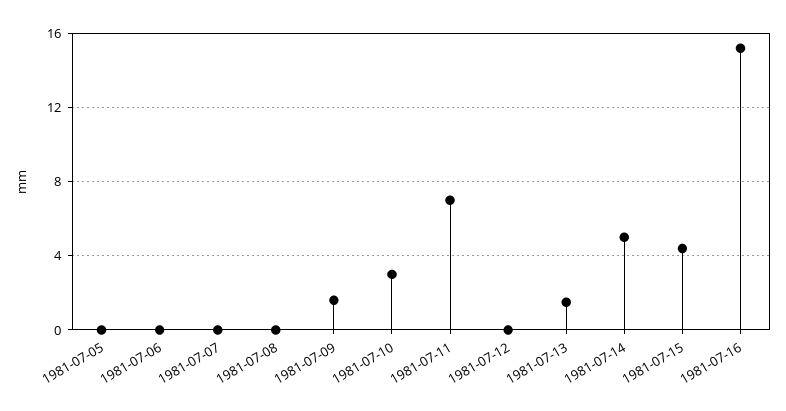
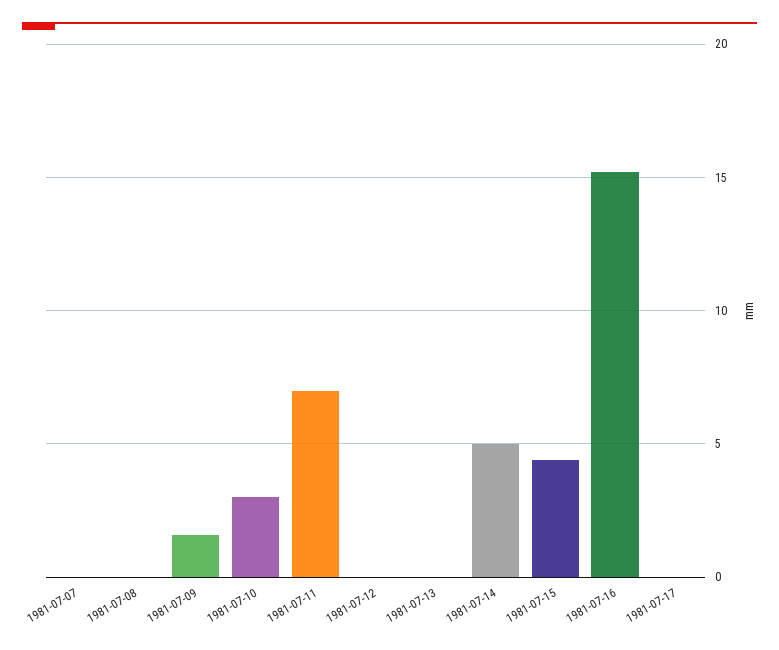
1981-07-05: 0 -> none
1981-07-06: 0 -> none
1981-07-13: 1.5 -> 0
1981-07-17: none -> 0

